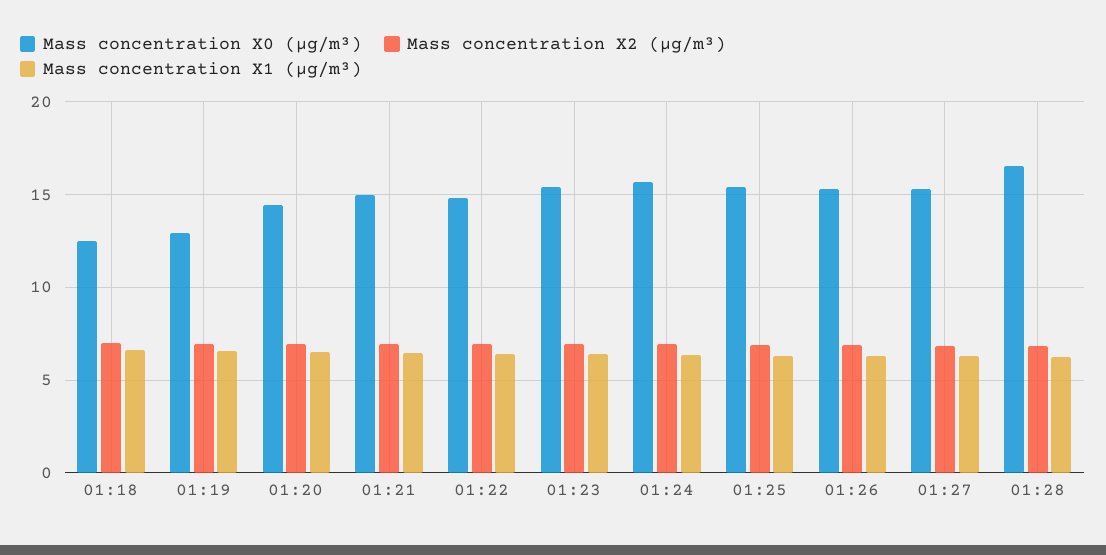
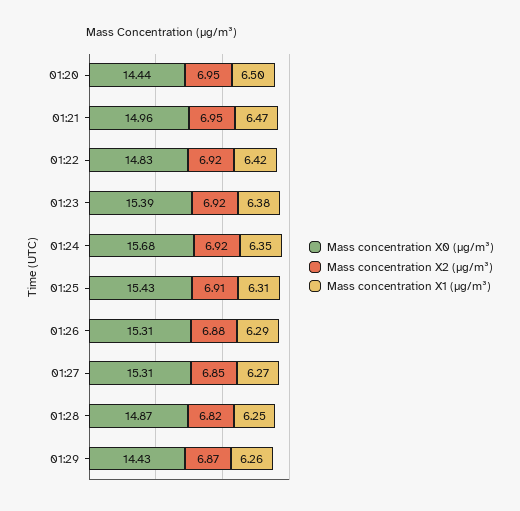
Mass concentration X0 (μg/m³), 01:18: 12.5 -> none
Mass concentration X2 (μg/m³), 01:18: 7 -> none
Mass concentration X1 (μg/m³), 01:18: 6.5 -> none
Mass concentration X0 (μg/m³), 01:19: 13 -> none
Mass concentration X2 (μg/m³), 01:19: 7 -> none
Mass concentration X1 (μg/m³), 01:19: 6.5 -> none
Mass concentration X0 (μg/m³), 01:28: 16.5 -> 14.87
Mass concentration X0 (μg/m³), 01:29: none -> 14.43
Mass concentration X2 (μg/m³), 01:29: none -> 6.87
Mass concentration X1 (μg/m³), 01:29: none -> 6.26

